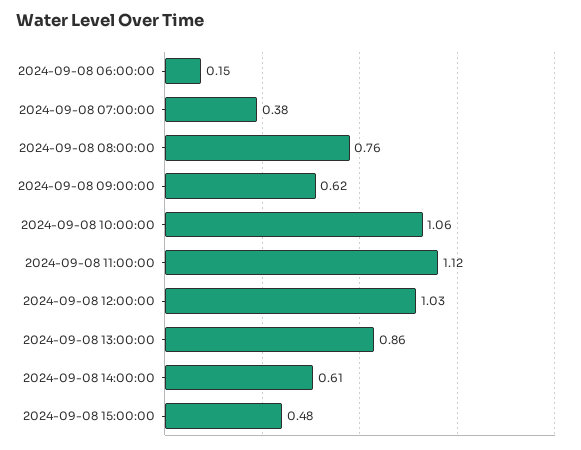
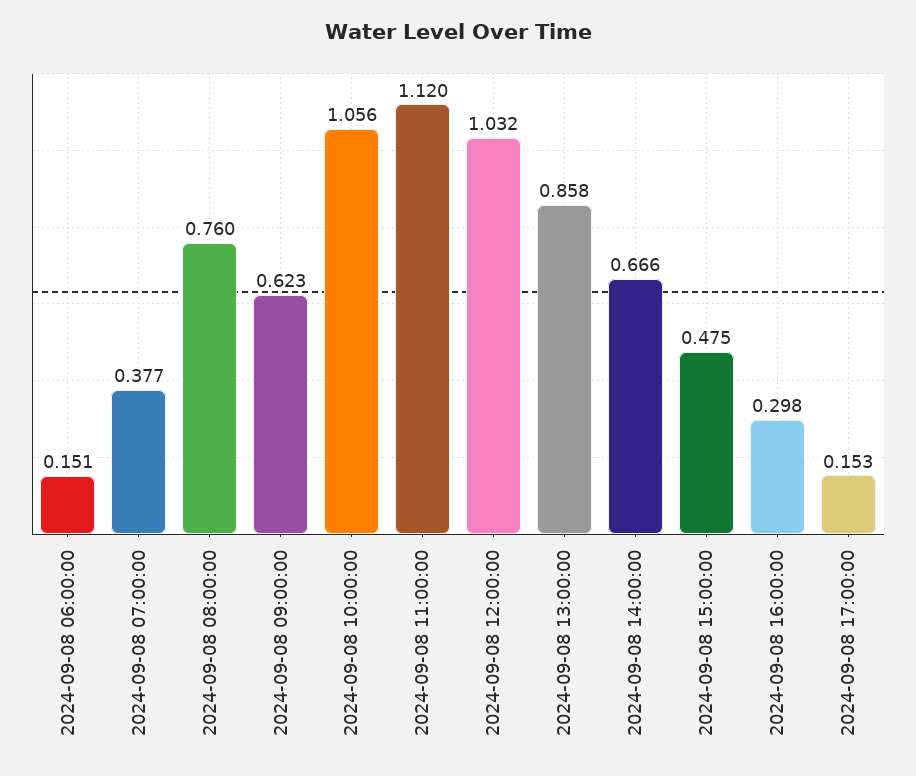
2024-09-08 14:00:00: 0.61 -> 0.666
2024-09-08 16:00:00: none -> 0.298
2024-09-08 17:00:00: none -> 0.153

